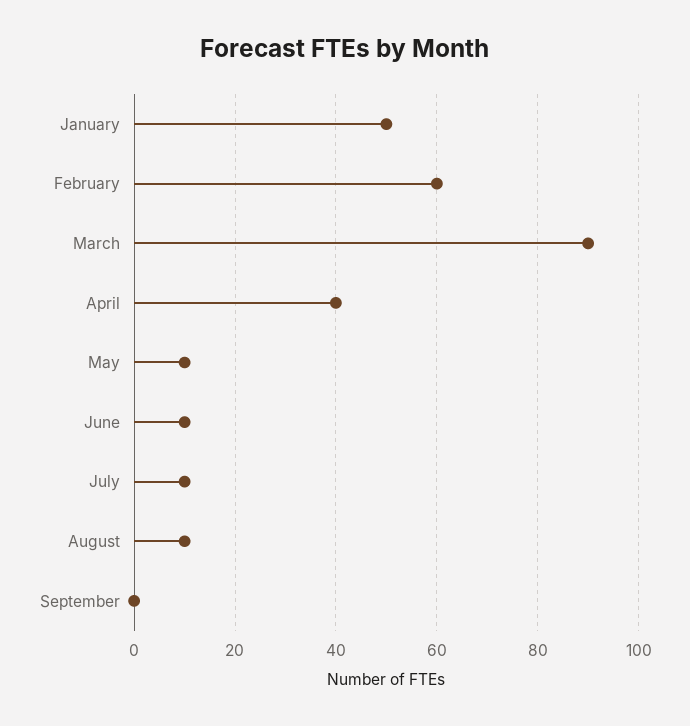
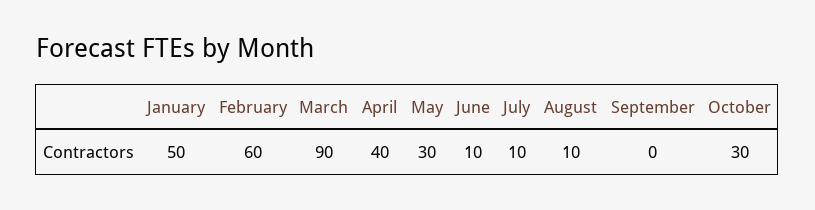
May: 10 -> 30
October: none -> 30

